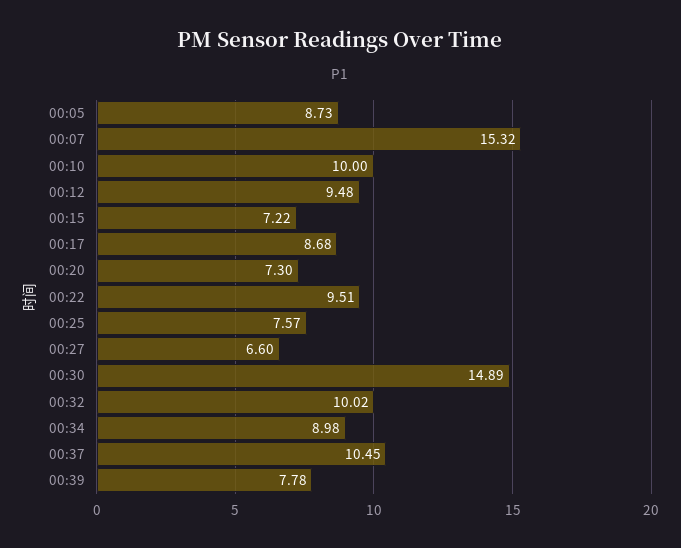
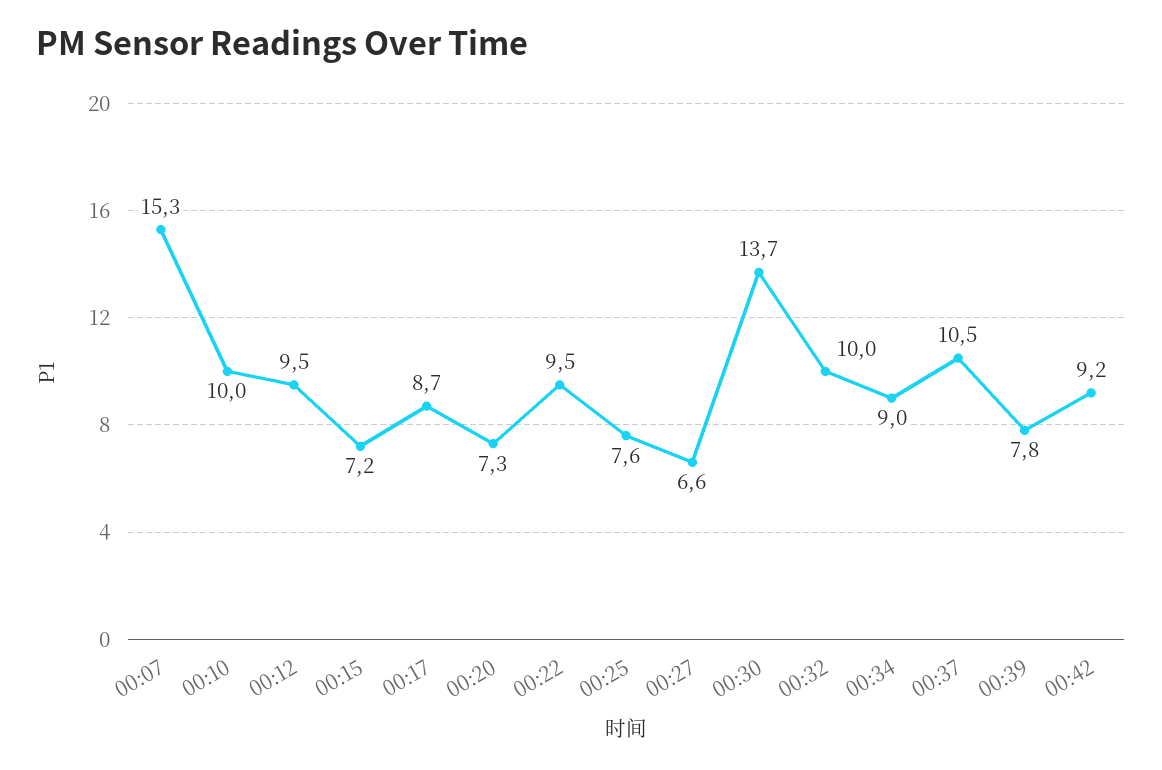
00:05: 8.73 -> none
00:30: 14.89 -> 13.7
00:42: none -> 9.2

